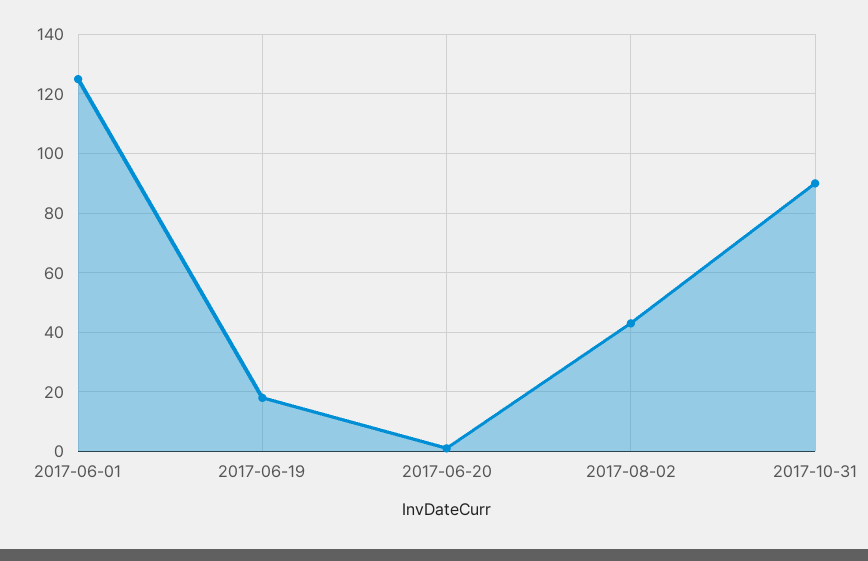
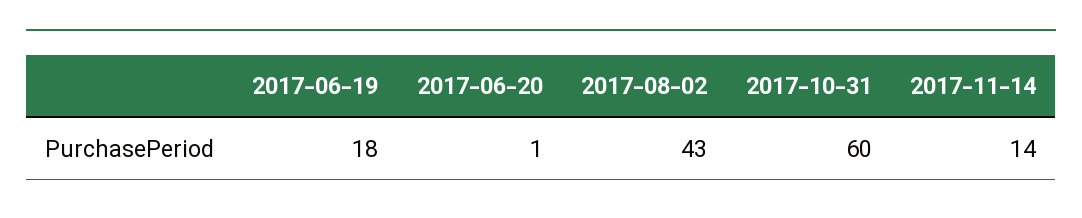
2017-06-01: 125 -> none
2017-10-31: 90 -> 60
2017-11-14: none -> 14

